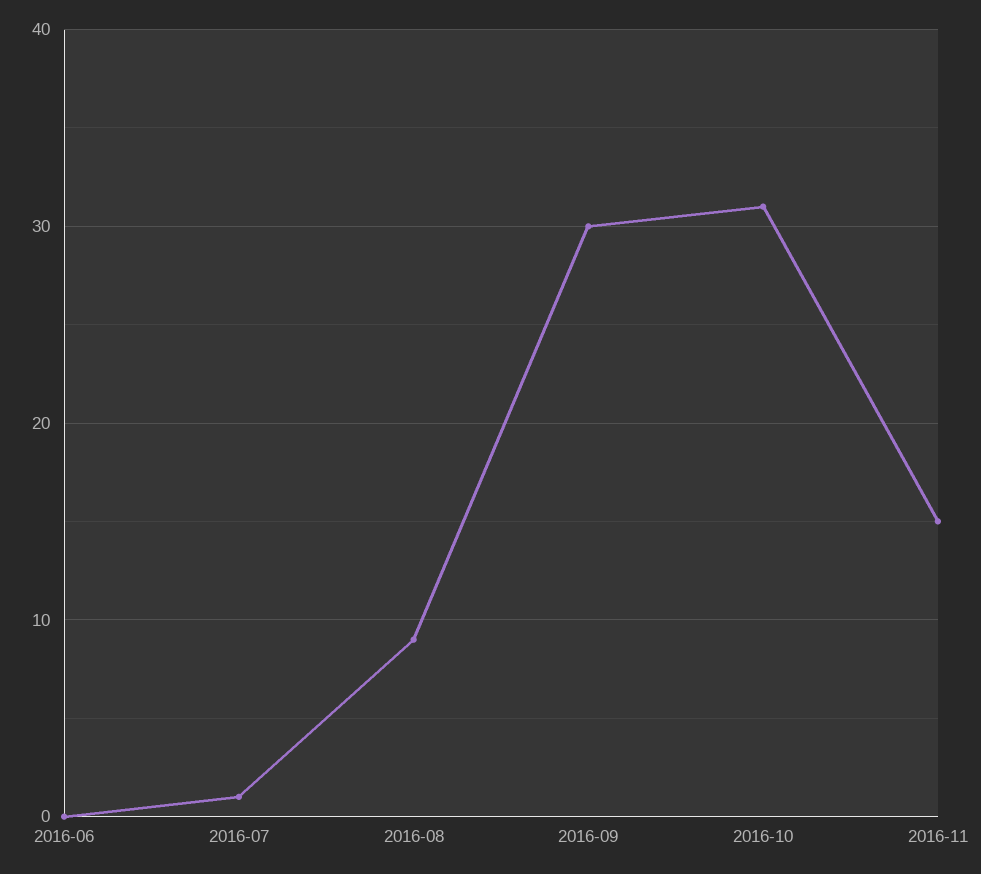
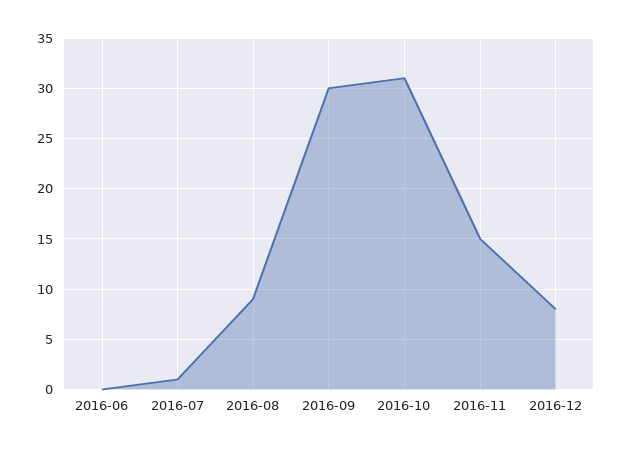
2016-12: none -> 8

